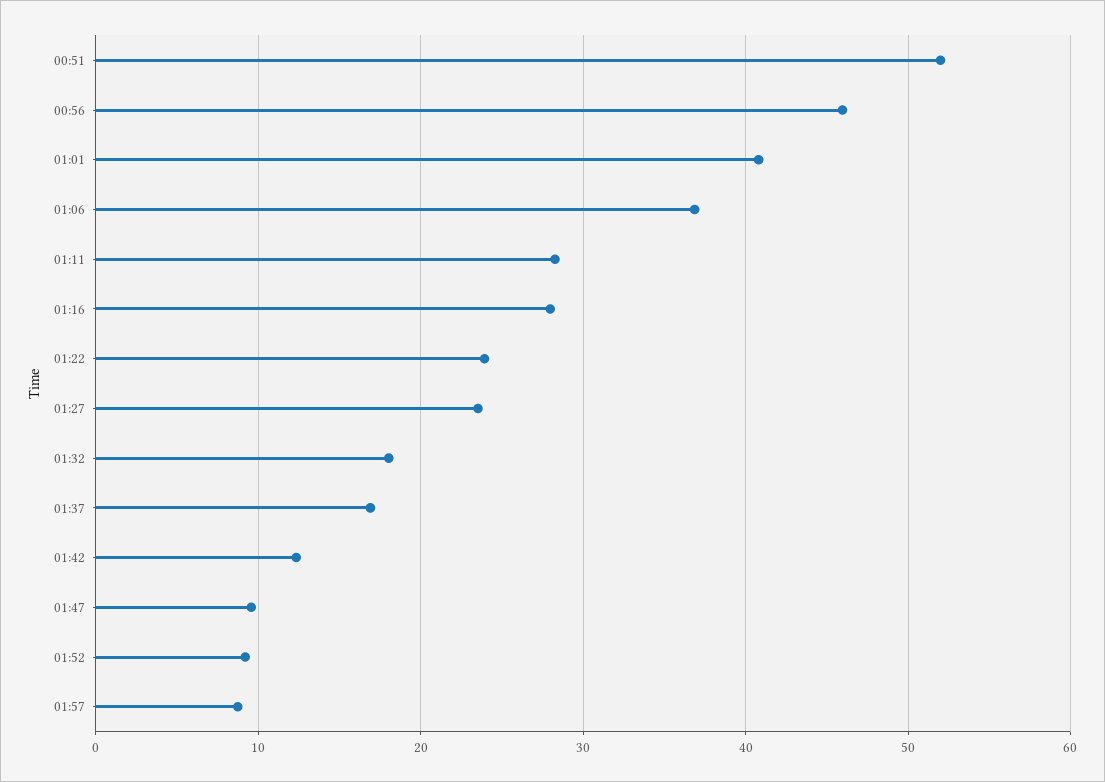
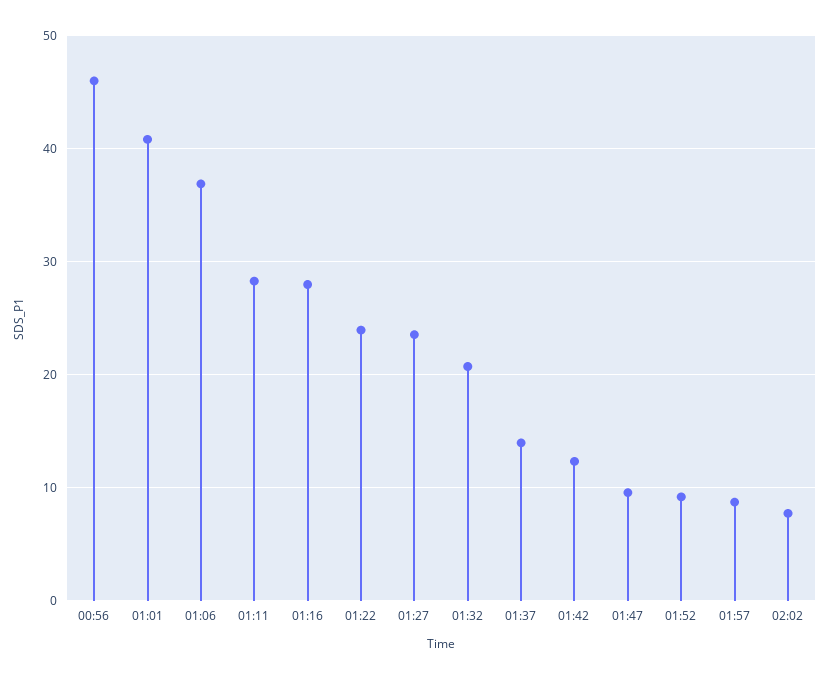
00:51: 52 -> none
01:32: 18 -> 21
01:37: 17 -> 14
02:02: none -> 8

